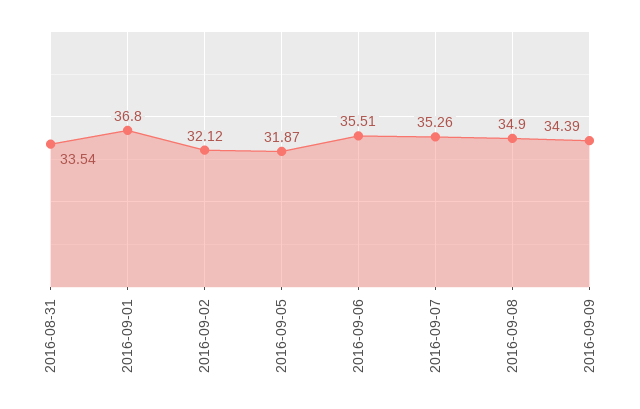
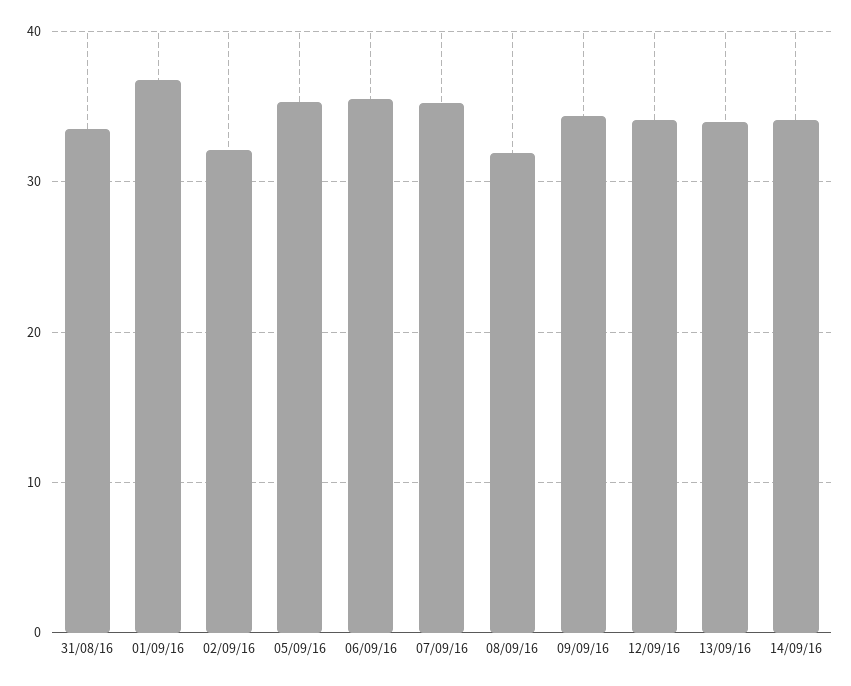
2016-09-05: 31.87 -> 35
2016-09-08: 34.9 -> 32
12/09/16: none -> 34
13/09/16: none -> 34
14/09/16: none -> 34

